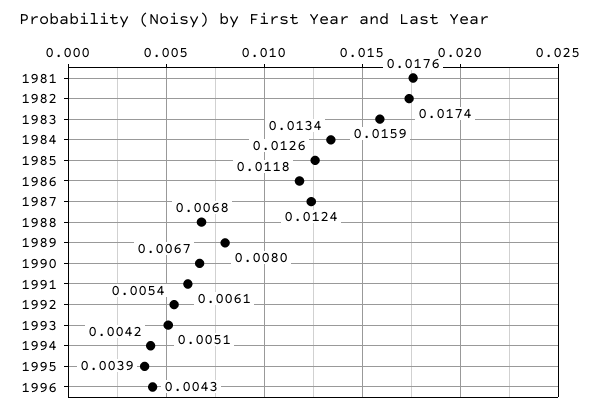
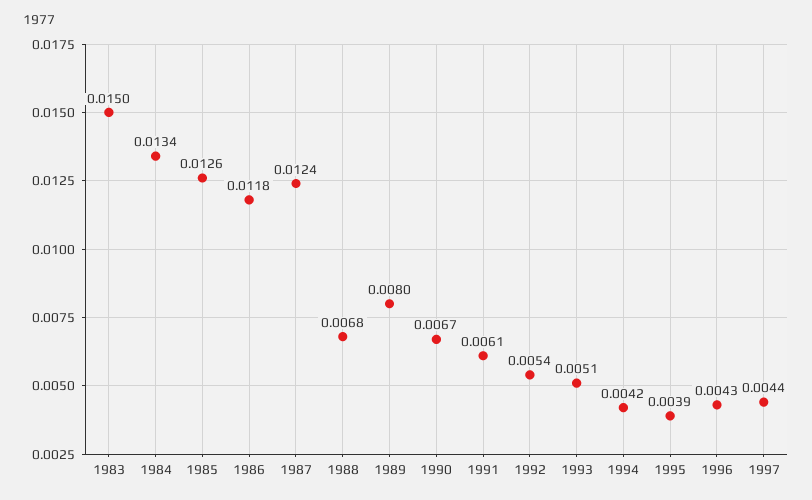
1981: 0.0176 -> none
1982: 0.0174 -> none
1983: 0.0159 -> 0.015
1997: none -> 0.0044

